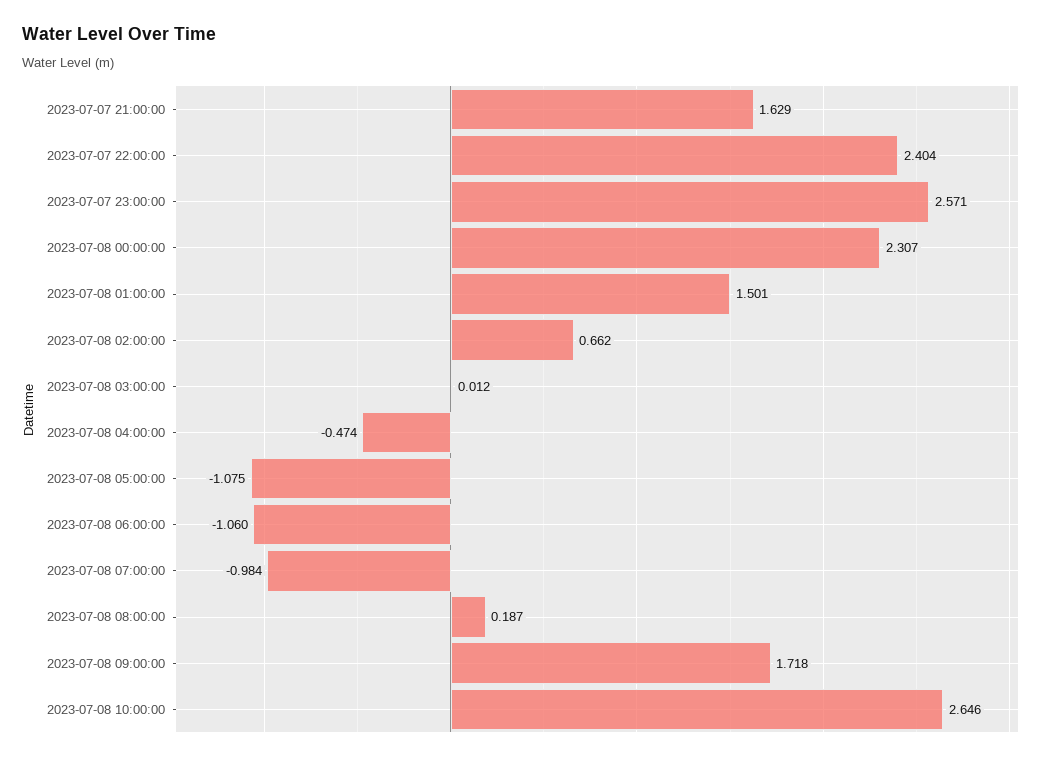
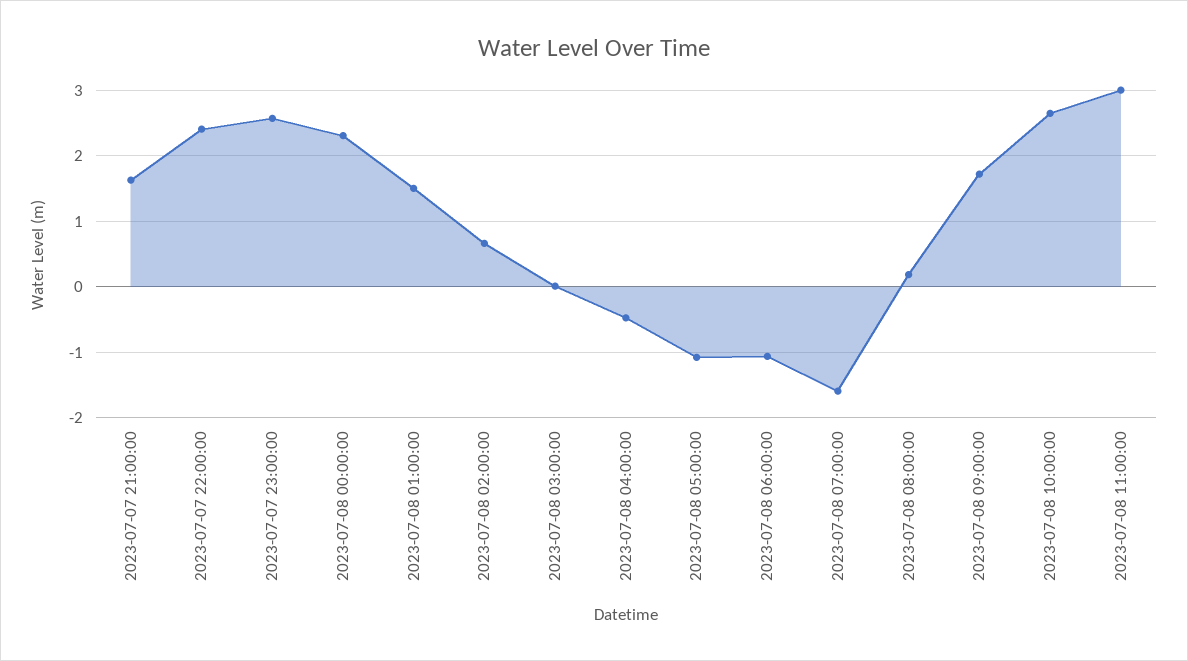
2023-07-08 07:00:00: -0.984 -> -1.6
2023-07-08 11:00:00: none -> 3

